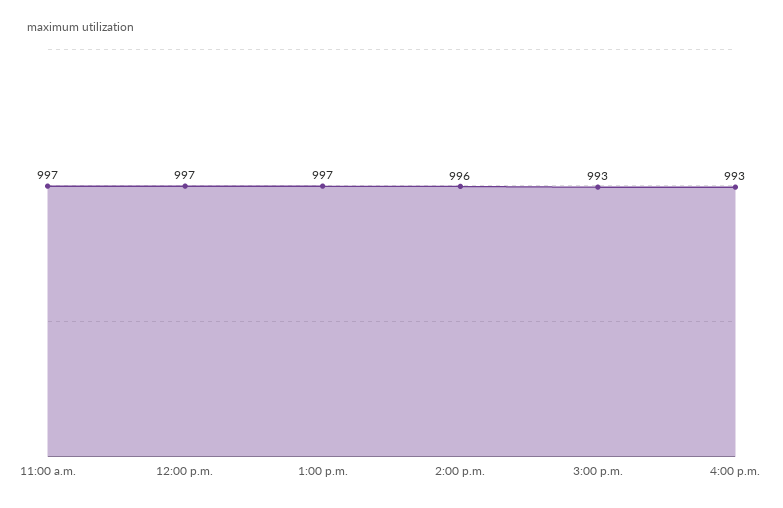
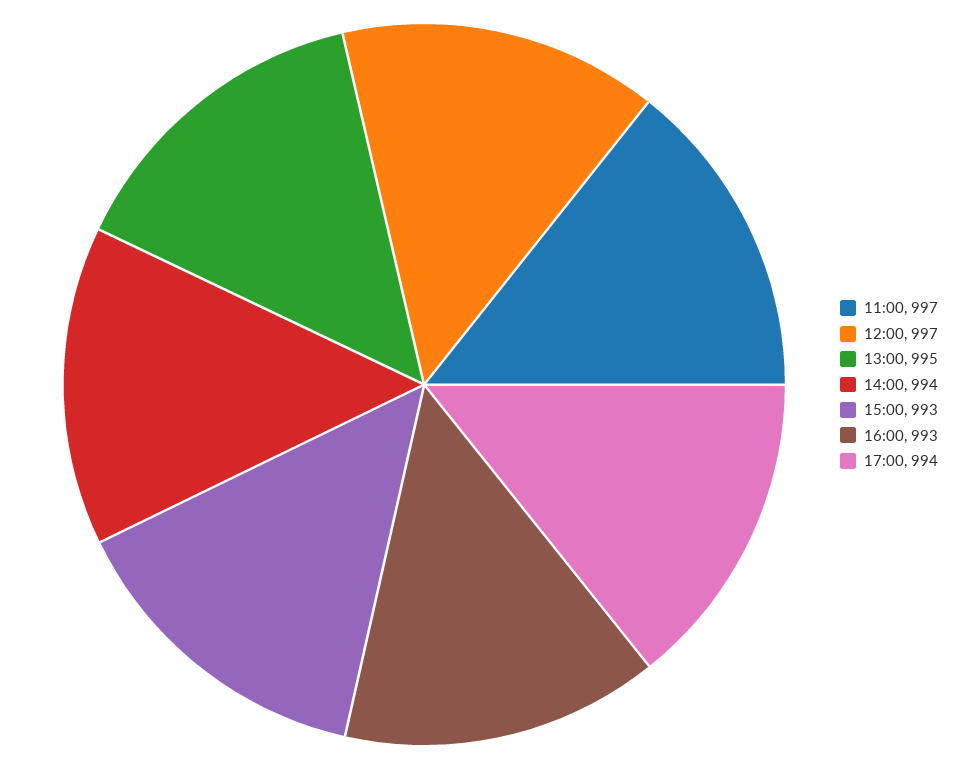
1:00 p.m.: 997 -> 995
2:00 p.m.: 996 -> 994
17:00: none -> 994

